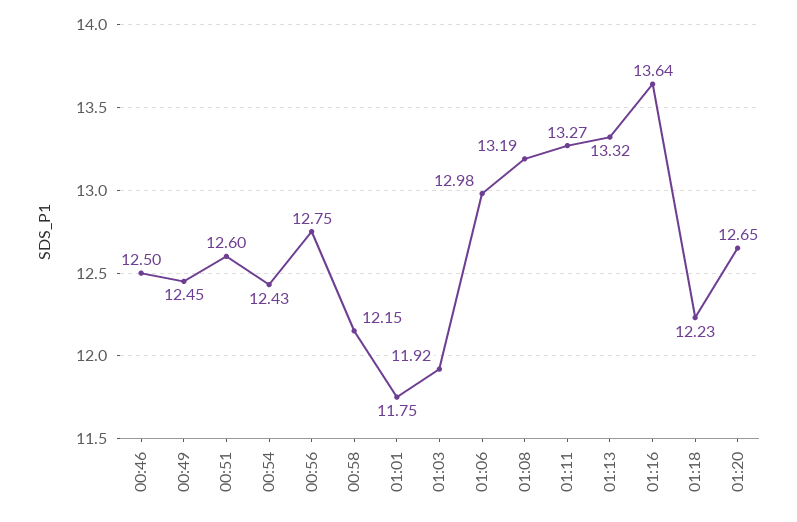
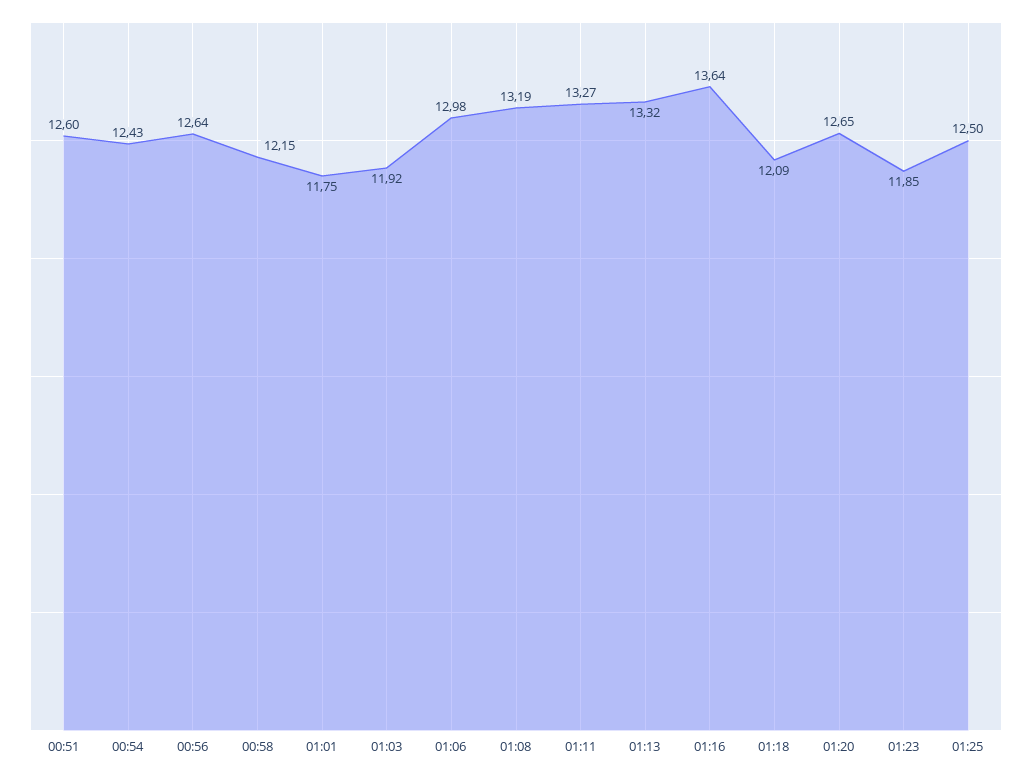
00:46: 12.5 -> none
00:49: 12.45 -> none
00:56: 12.75 -> 12.64
01:18: 12.23 -> 12.09
01:23: none -> 11.85
01:25: none -> 12.5

